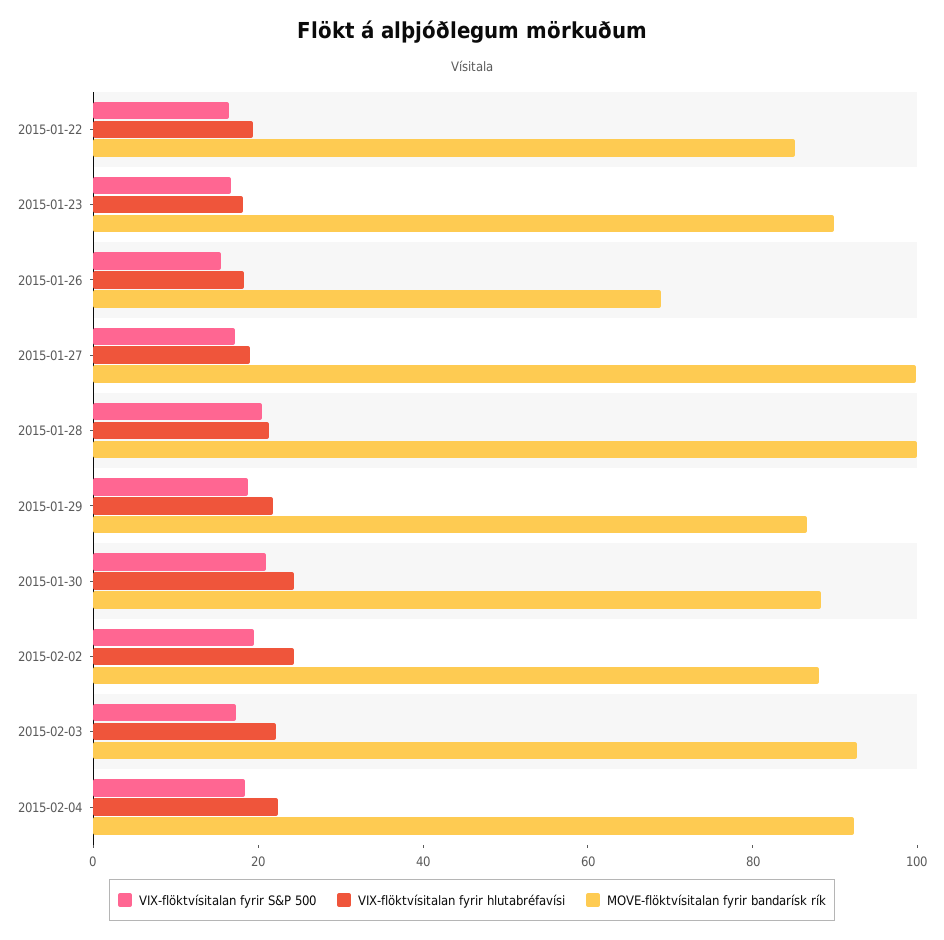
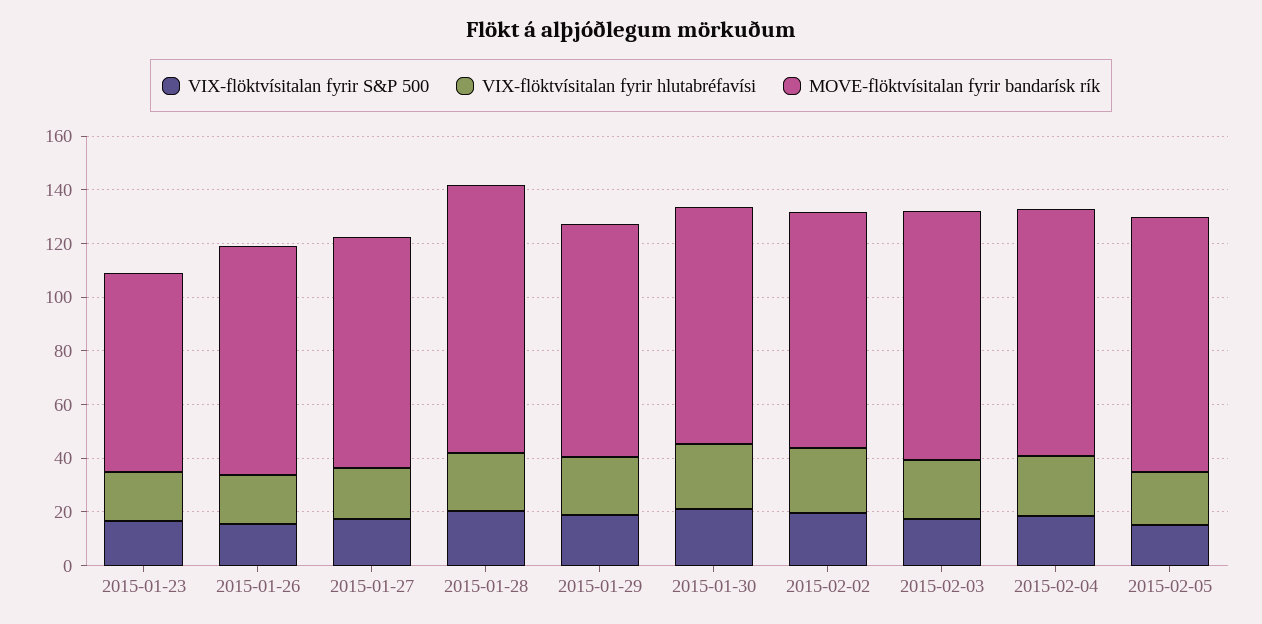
VIX-flöktvísitalan fyrir S&P 500, 2015-01-22: 15 -> none
VIX-flöktvísitalan fyrir hlutabréfavísi, 2015-01-22: 20 -> none
MOVE-flöktvísitalan fyrir bandarísk rík, 2015-01-22: 85 -> none
MOVE-flöktvísitalan fyrir bandarísk rík, 2015-01-23: 90 -> 75
MOVE-flöktvísitalan fyrir bandarísk rík, 2015-01-26: 70 -> 85
MOVE-flöktvísitalan fyrir bandarísk rík, 2015-01-27: 100 -> 85
VIX-flöktvísitalan fyrir S&P 500, 2015-02-05: none -> 15
VIX-flöktvísitalan fyrir hlutabréfavísi, 2015-02-05: none -> 20
MOVE-flöktvísitalan fyrir bandarísk rík, 2015-02-05: none -> 95

